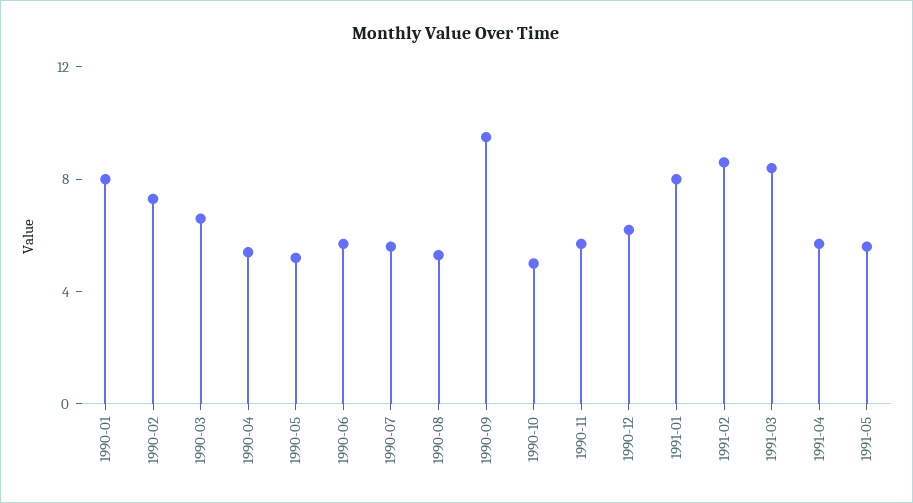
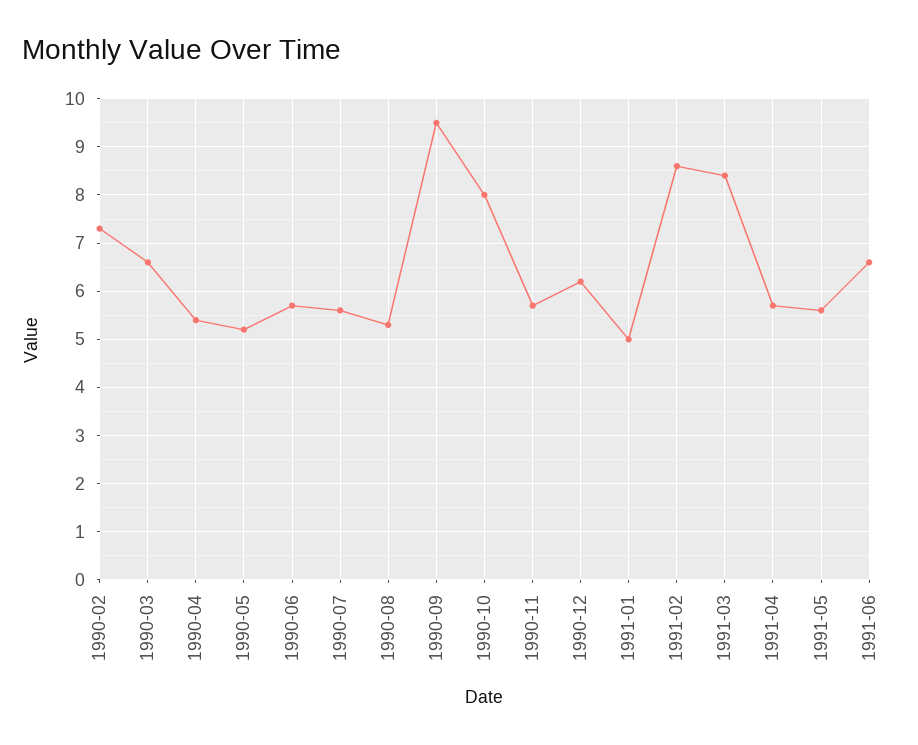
1990-01: 8 -> none
1990-10: 5 -> 8
1991-01: 8 -> 5
1991-06: none -> 6.5

